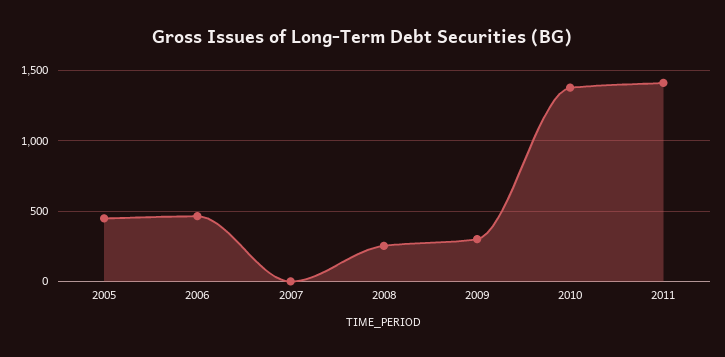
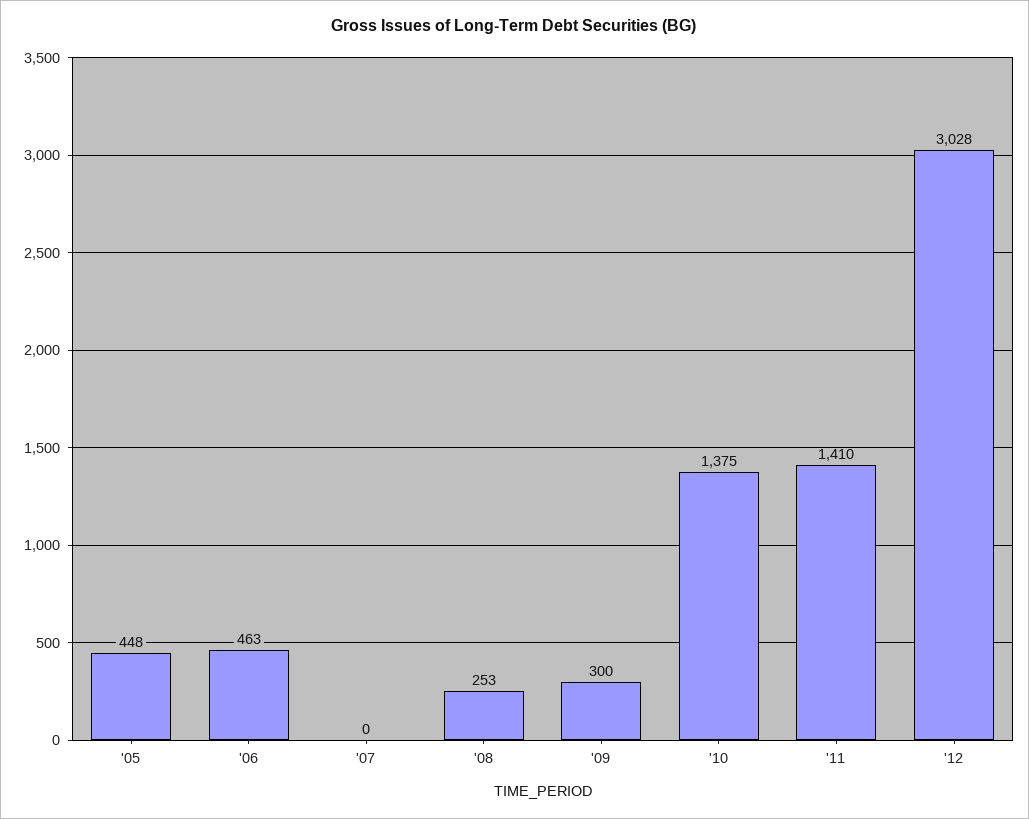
'12: none -> 3028

